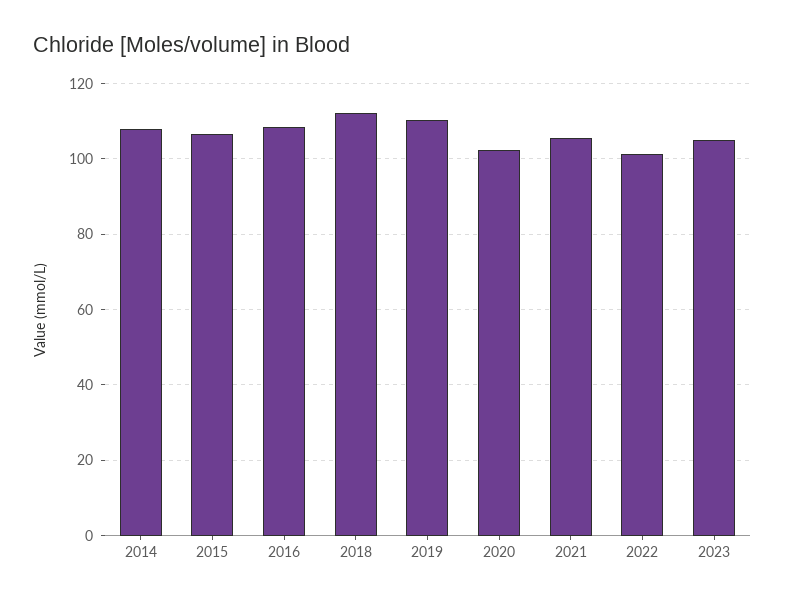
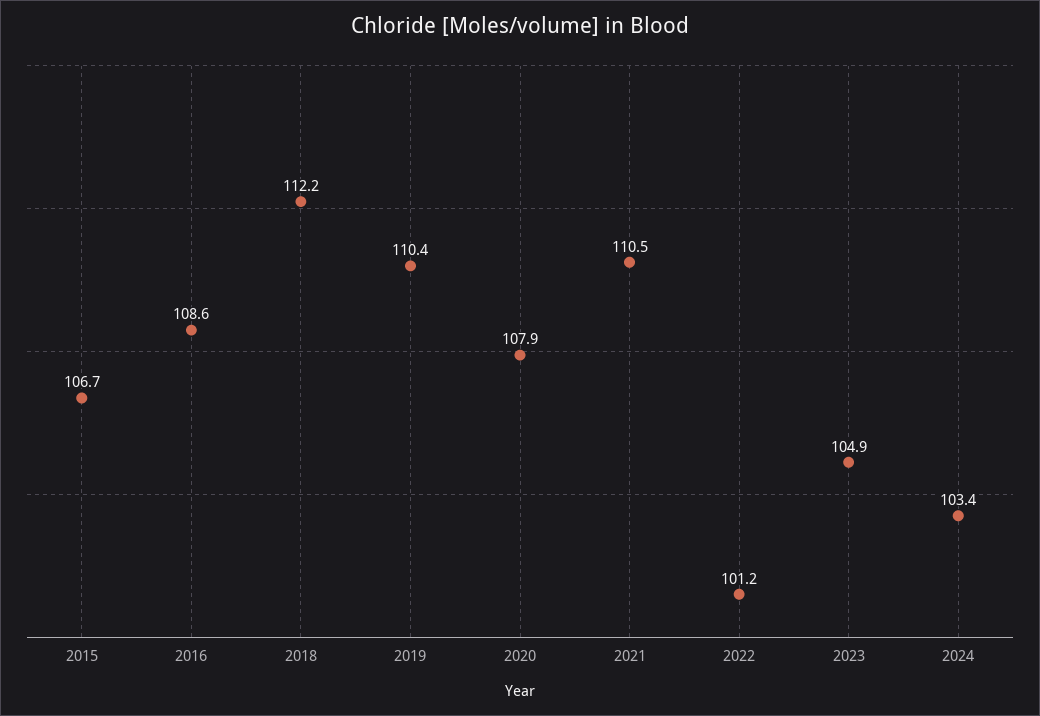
2014: 108 -> none
2020: 102 -> 107.9
2021: 106 -> 110.5
2024: none -> 103.4

